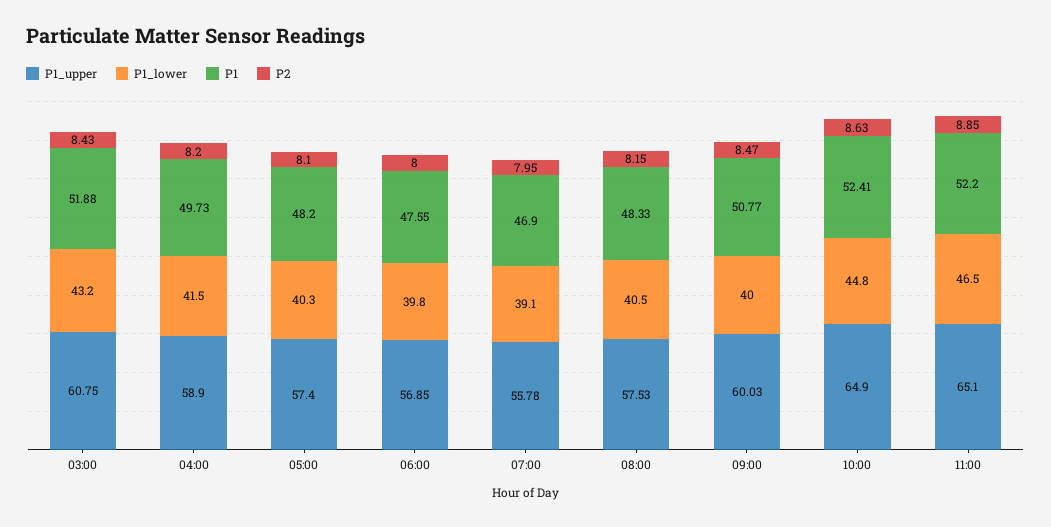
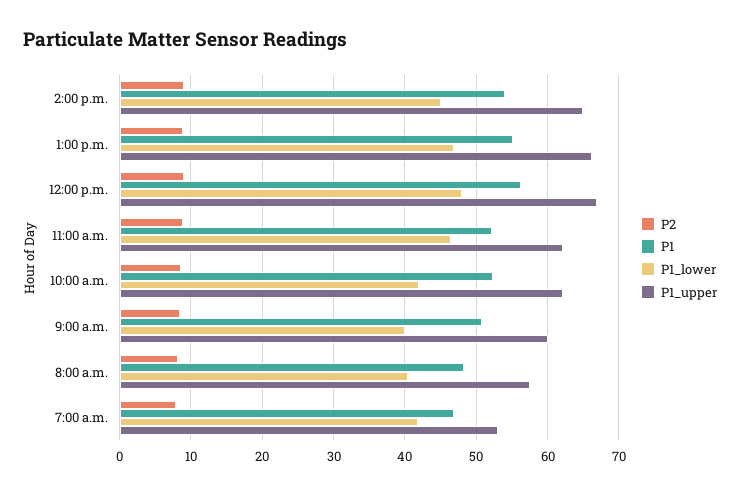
P1_upper, 03:00: 60.75 -> none
P1_lower, 03:00: 43.2 -> none
P1, 03:00: 51.88 -> none
P2, 03:00: 8.43 -> none
P1_upper, 04:00: 58.9 -> none
P1_lower, 04:00: 41.5 -> none
P1, 04:00: 49.73 -> none
P2, 04:00: 8.2 -> none
P1_upper, 05:00: 57.4 -> none
P1_lower, 05:00: 40.3 -> none
P1, 05:00: 48.2 -> none
P2, 05:00: 8.1 -> none
P1_upper, 06:00: 56.85 -> none
P1_lower, 06:00: 39.8 -> none
P1, 06:00: 47.55 -> none
P2, 06:00: 8 -> none
P1_upper, 07:00: 55.78 -> 53
P1_lower, 07:00: 39.1 -> 42
P1_upper, 10:00: 64.9 -> 62
P1_lower, 10:00: 44.8 -> 42
P1_upper, 11:00: 65.1 -> 62
P2, 2:00 p.m.: none -> 9
P1, 2:00 p.m.: none -> 54
P1_lower, 2:00 p.m.: none -> 45
P1_upper, 2:00 p.m.: none -> 65
P2, 1:00 p.m.: none -> 9
P1, 1:00 p.m.: none -> 55
P1_lower, 1:00 p.m.: none -> 47
P1_upper, 1:00 p.m.: none -> 66
P2, 12:00 p.m.: none -> 9
P1, 12:00 p.m.: none -> 56
P1_lower, 12:00 p.m.: none -> 48
P1_upper, 12:00 p.m.: none -> 67

